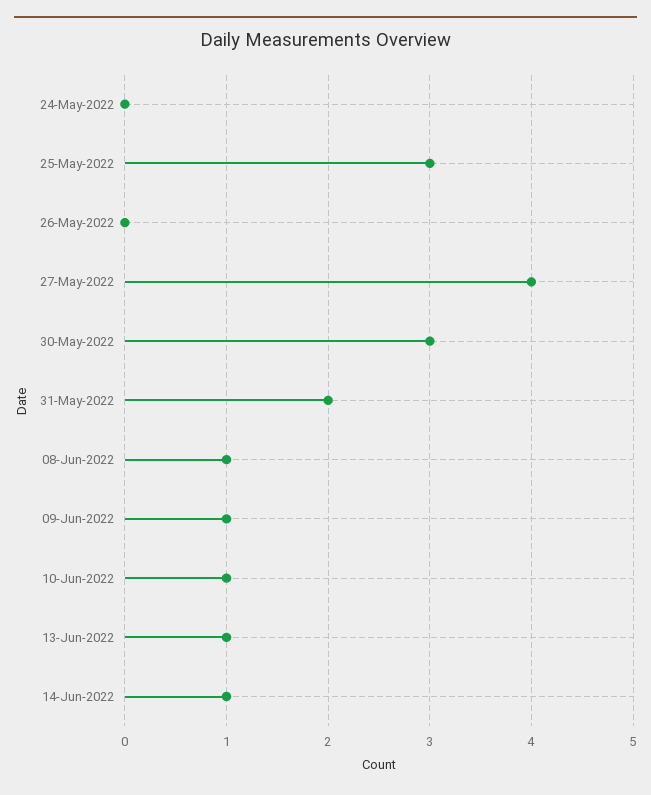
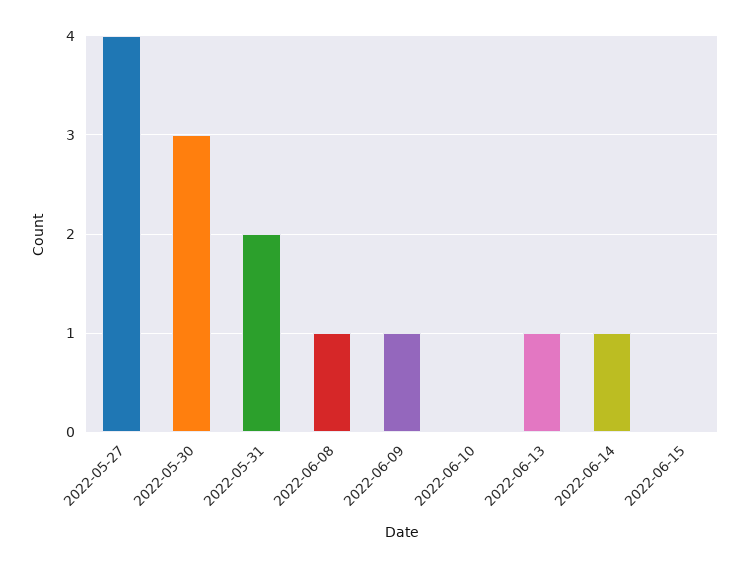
24-May-2022: 0 -> none
25-May-2022: 3 -> none
26-May-2022: 0 -> none
10-Jun-2022: 1 -> 0
2022-06-15: none -> 0

